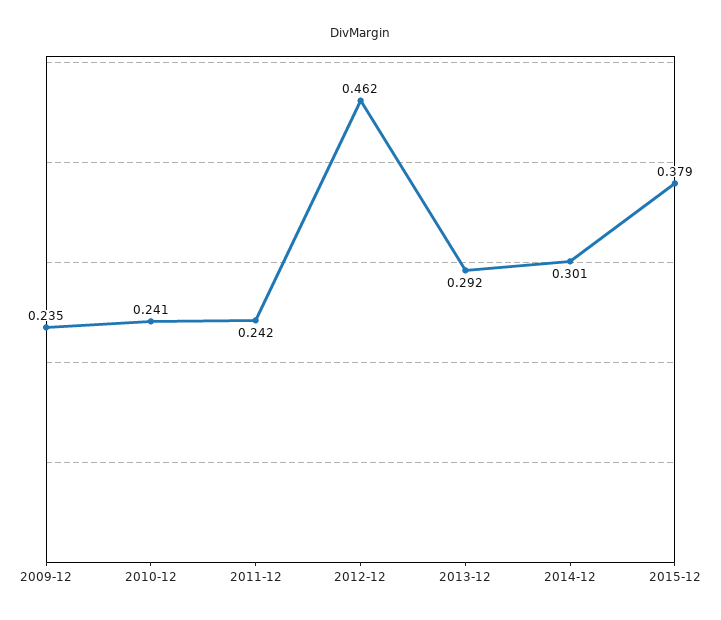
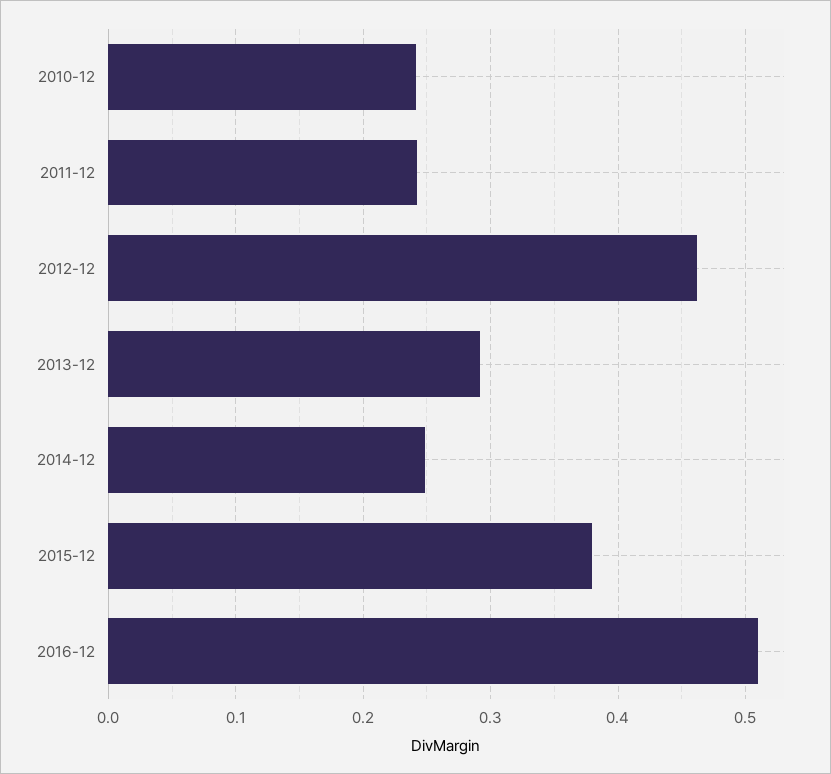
2009-12: 0.235 -> none
2014-12: 0.301 -> 0.25
2016-12: none -> 0.51

